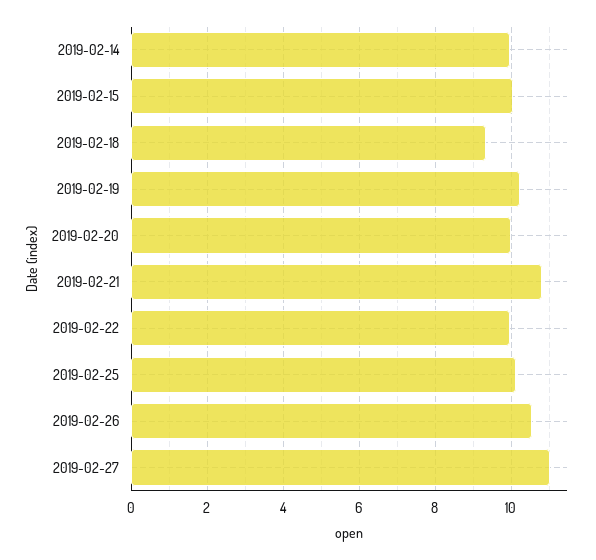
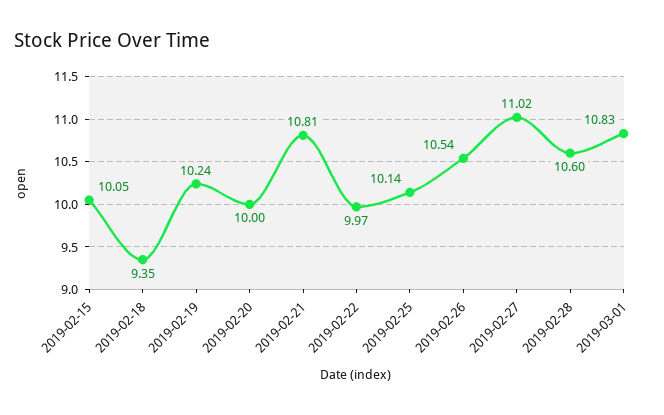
2019-02-14: 10 -> none
2019-02-28: none -> 10.6
2019-03-01: none -> 10.83

